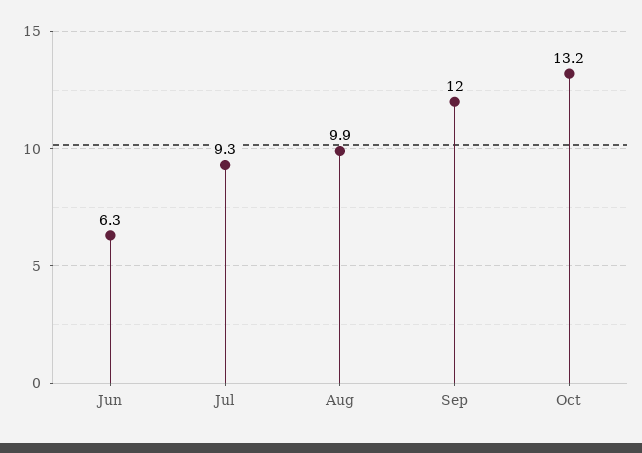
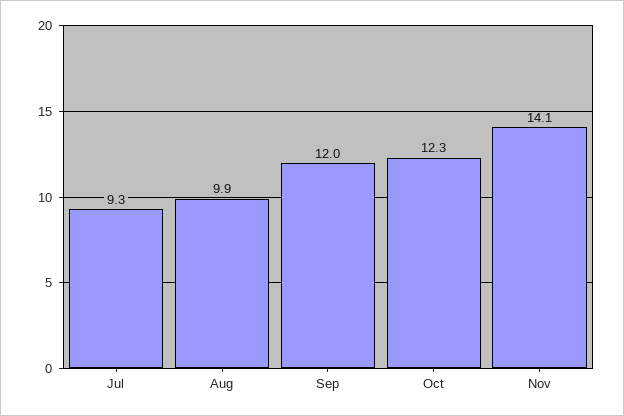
Jun: 6.3 -> none
Oct: 13.2 -> 12.3
Nov: none -> 14.1

